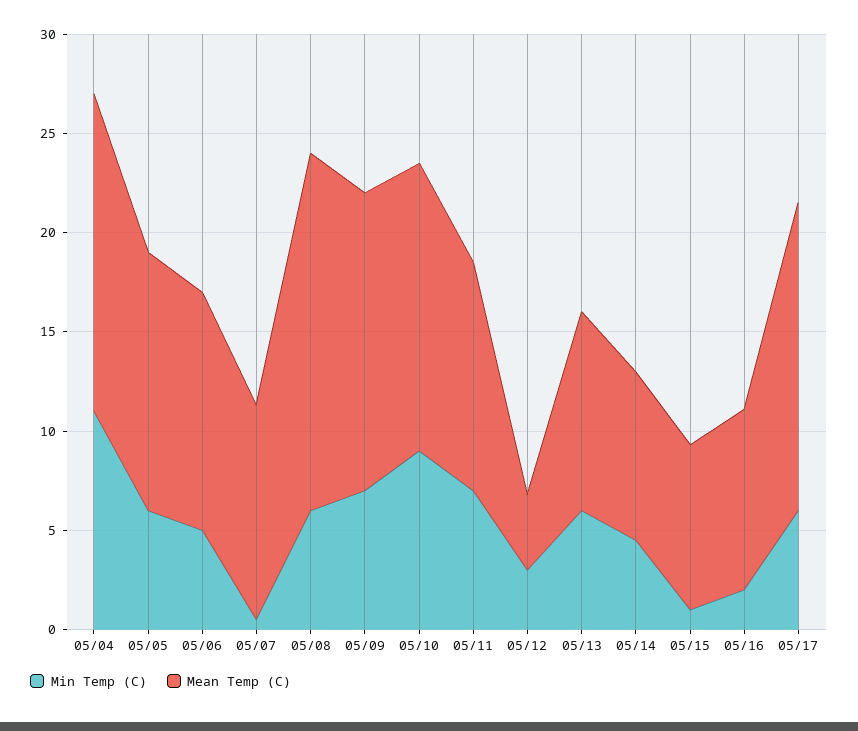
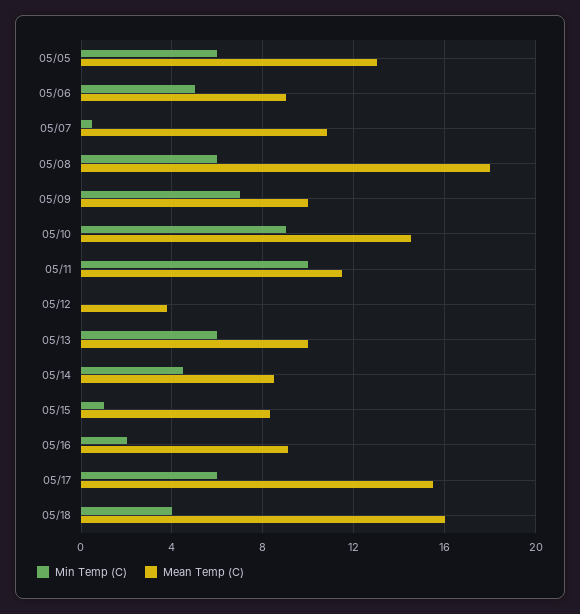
Min Temp (C), 05/04: 11 -> none
Mean Temp (C), 05/04: 16 -> none
Mean Temp (C), 05/06: 12 -> 9
Mean Temp (C), 05/09: 15 -> 10
Min Temp (C), 05/11: 7 -> 10
Min Temp (C), 05/12: 3 -> 0
Min Temp (C), 05/18: none -> 4
Mean Temp (C), 05/18: none -> 16

